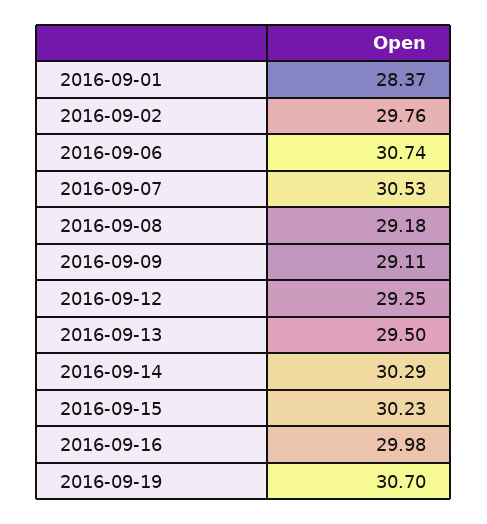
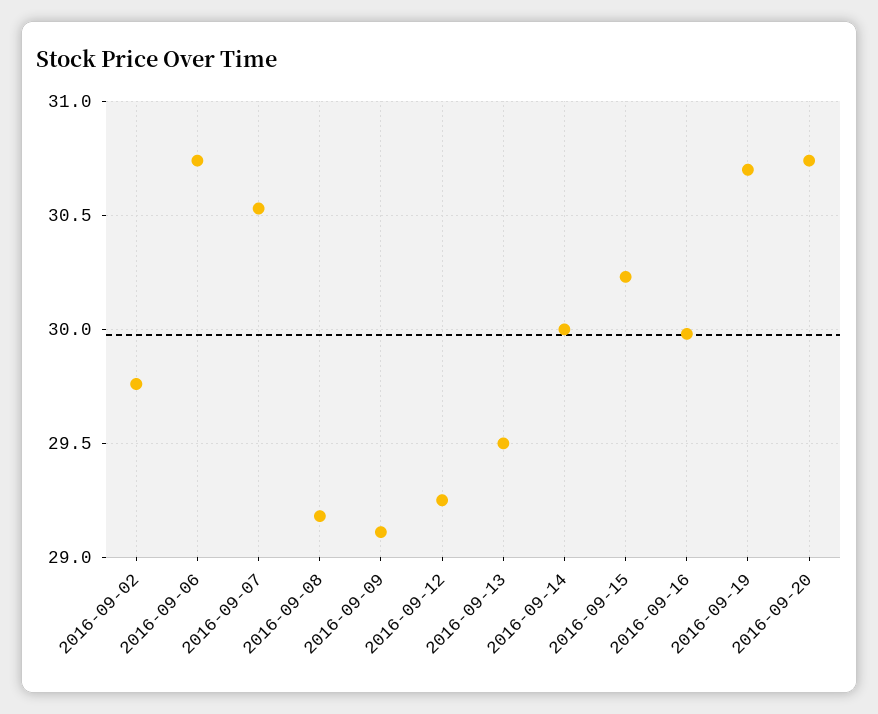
2016-09-01: 28.37 -> none
2016-09-14: 30.29 -> 30
2016-09-20: none -> 30.75

